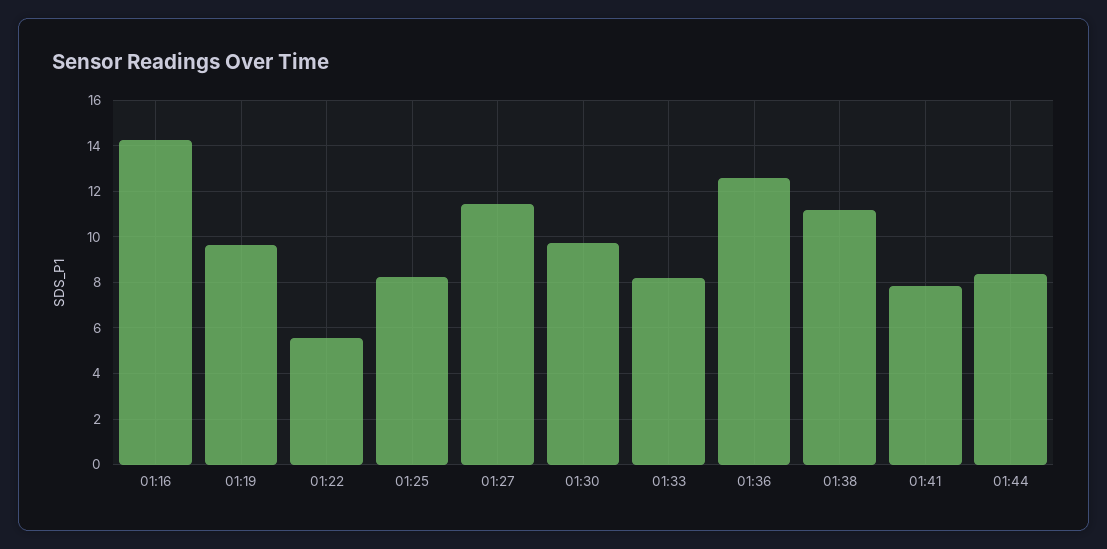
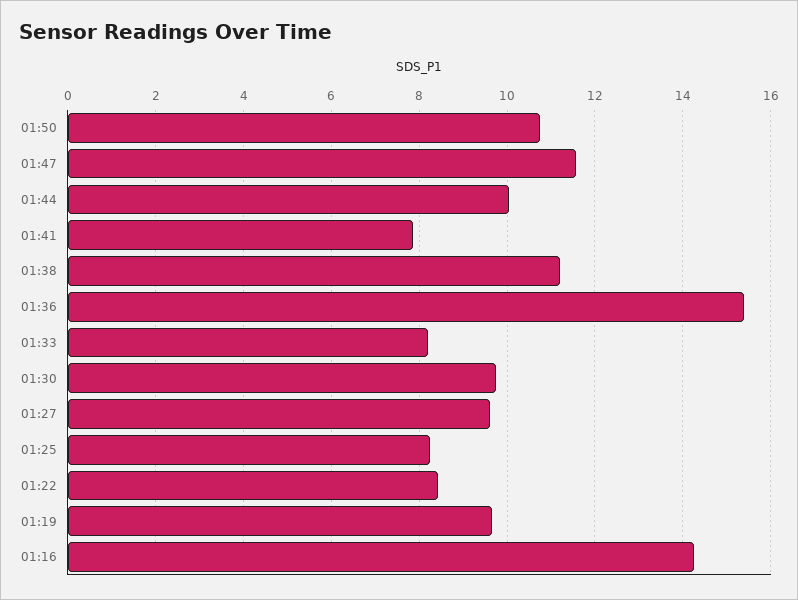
01:22: 5.5 -> 8.4
01:27: 11.5 -> 9.6
01:36: 12.5 -> 15.4
01:44: 8.5 -> 10
01:50: none -> 10.8
01:47: none -> 11.6

